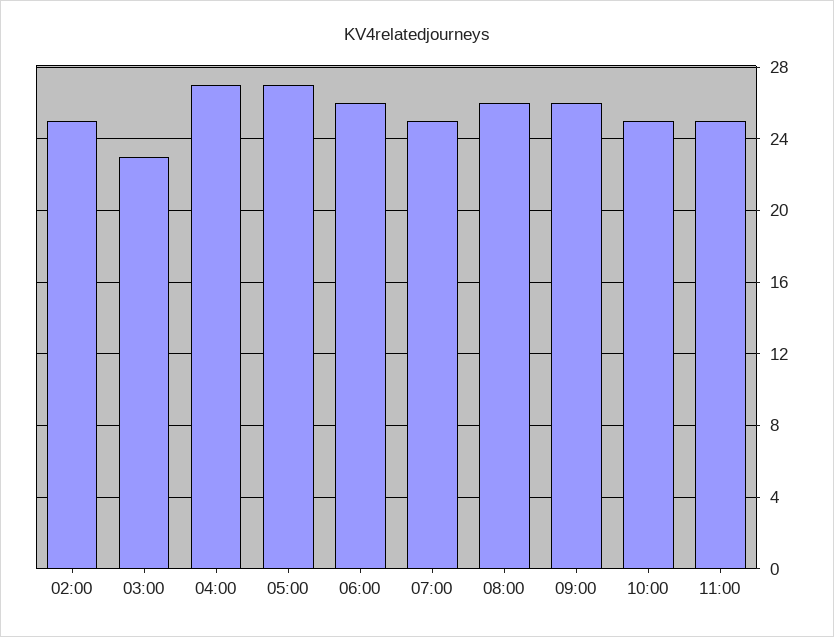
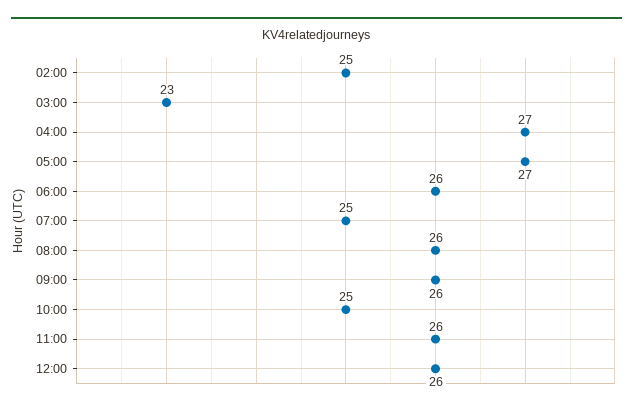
11:00: 25 -> 26
12:00: none -> 26

